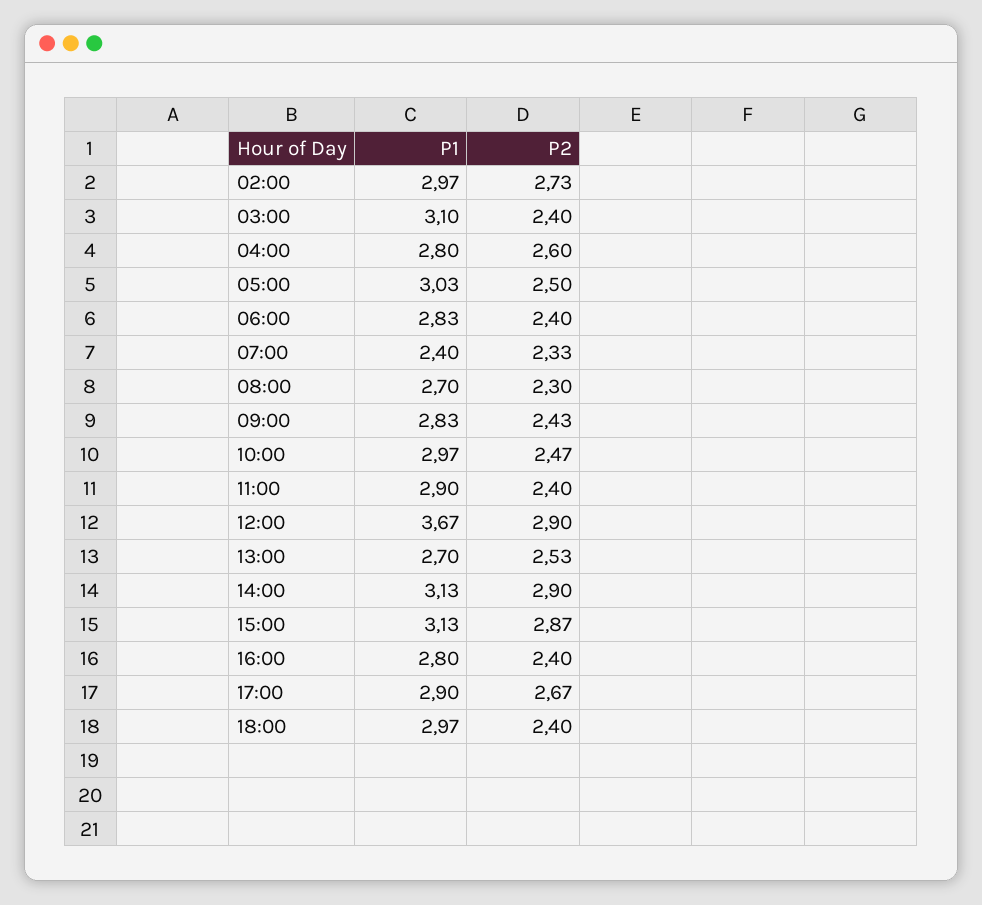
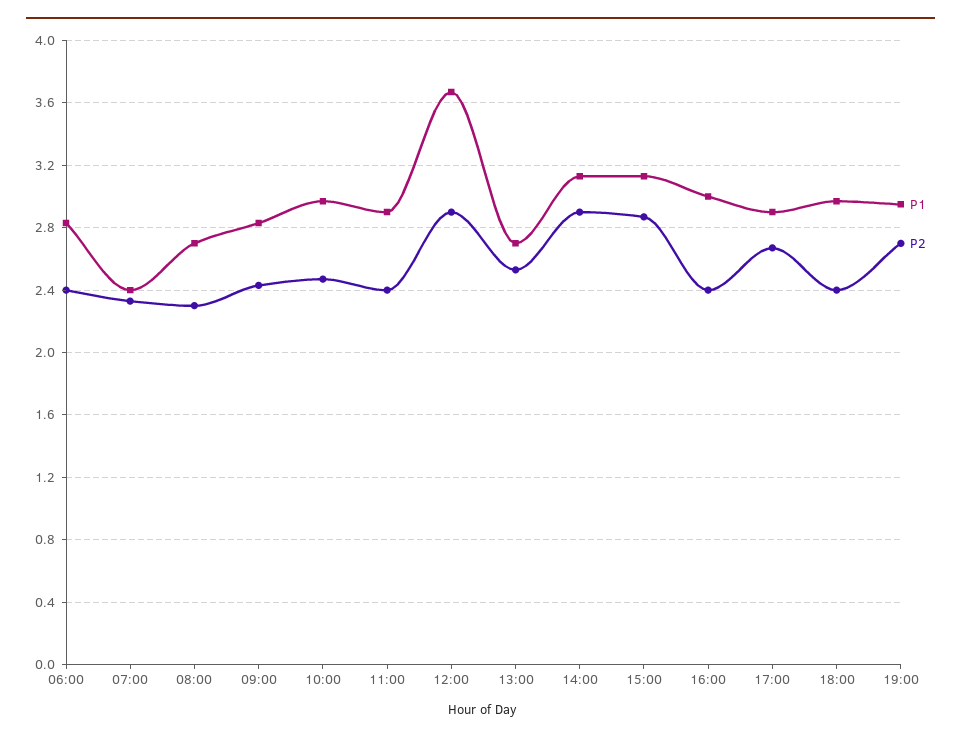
P1, 02:00: 2.97 -> none
P2, 02:00: 2.73 -> none
P1, 03:00: 3.1 -> none
P2, 03:00: 2.4 -> none
P1, 04:00: 2.8 -> none
P2, 04:00: 2.6 -> none
P1, 05:00: 3.03 -> none
P2, 05:00: 2.5 -> none
P1, 16:00: 2.8 -> 3
P1, 19:00: none -> 2.95
P2, 19:00: none -> 2.7

